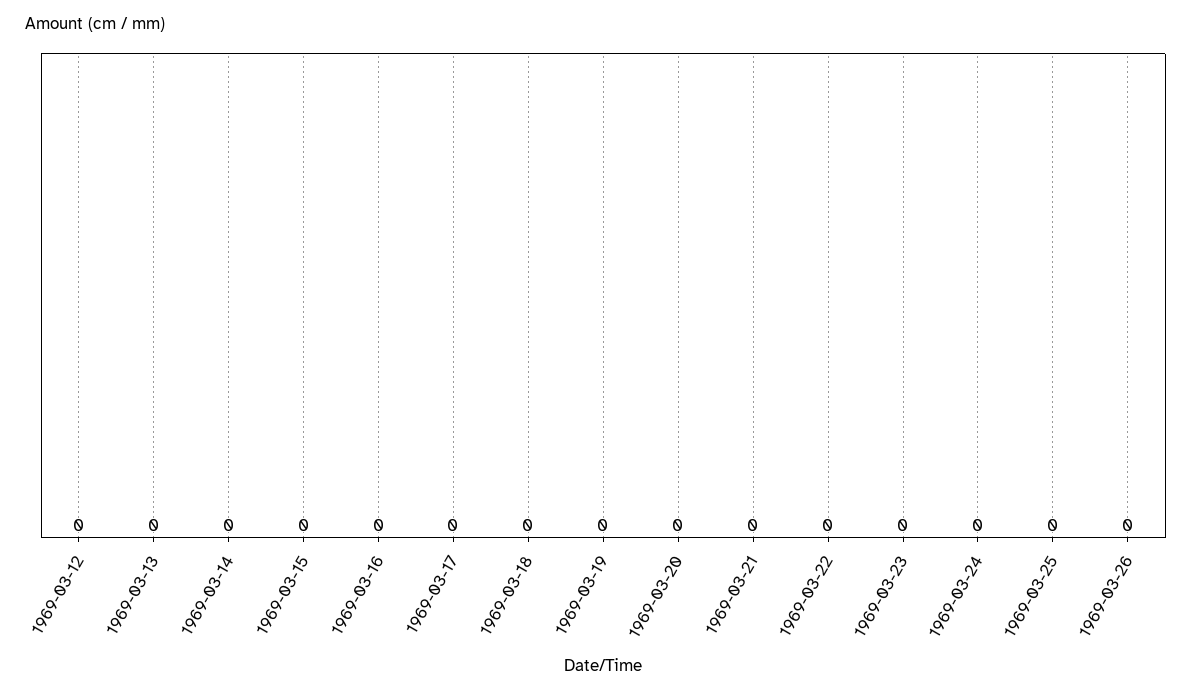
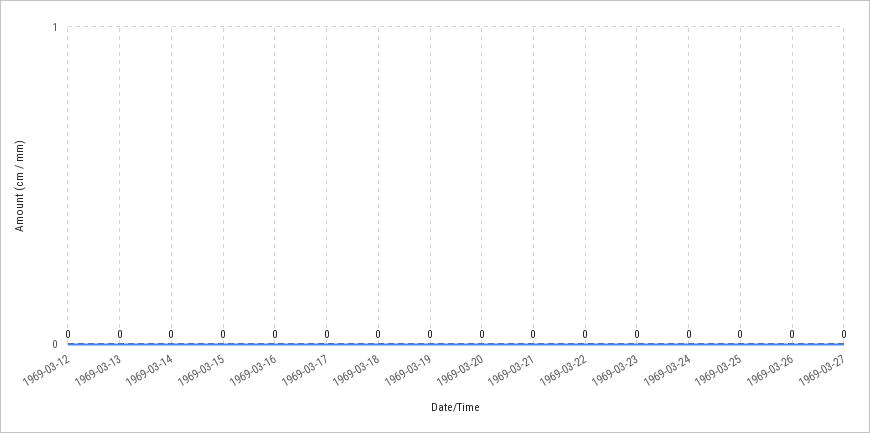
1969-03-27: none -> 0

